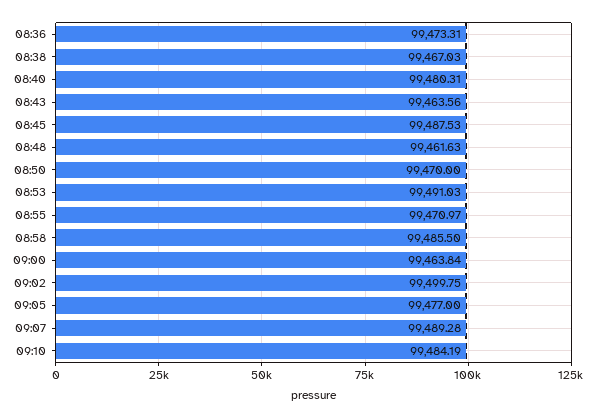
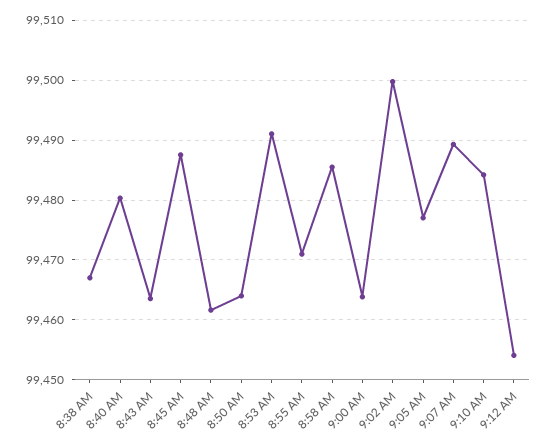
08:36: 99473.31 -> none
08:50: 99470 -> 99464
9:12 AM: none -> 99454

